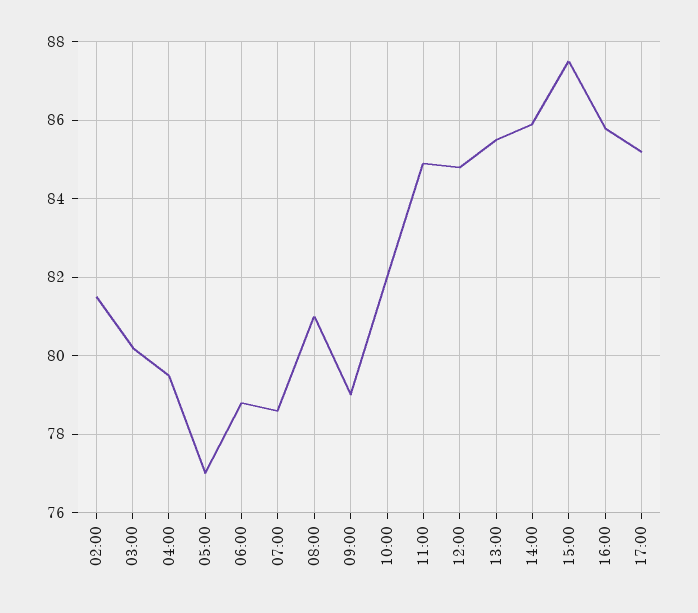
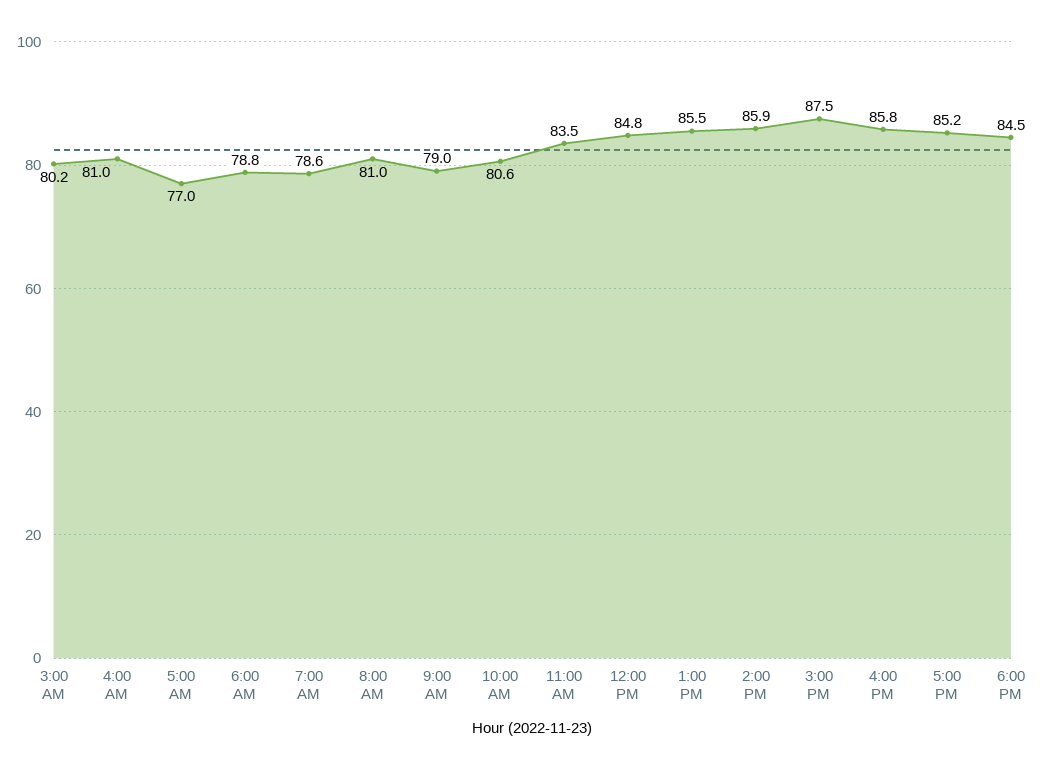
02:00: 81.5 -> none
04:00: 79.5 -> 81
10:00: 82 -> 80.6
11:00: 85 -> 83.5
6:00 PM: none -> 84.5

